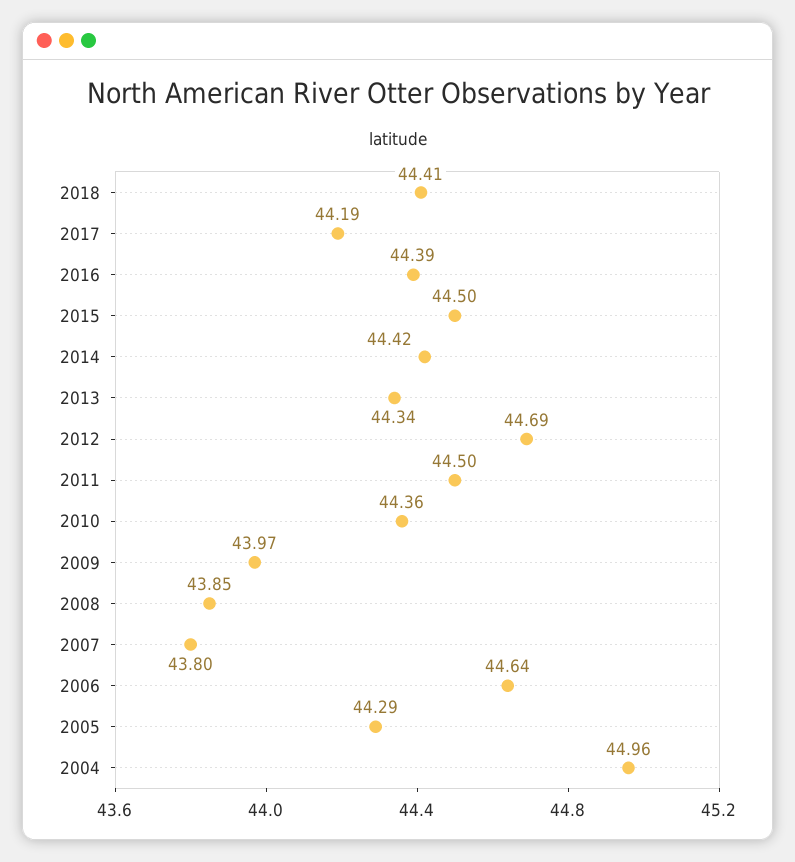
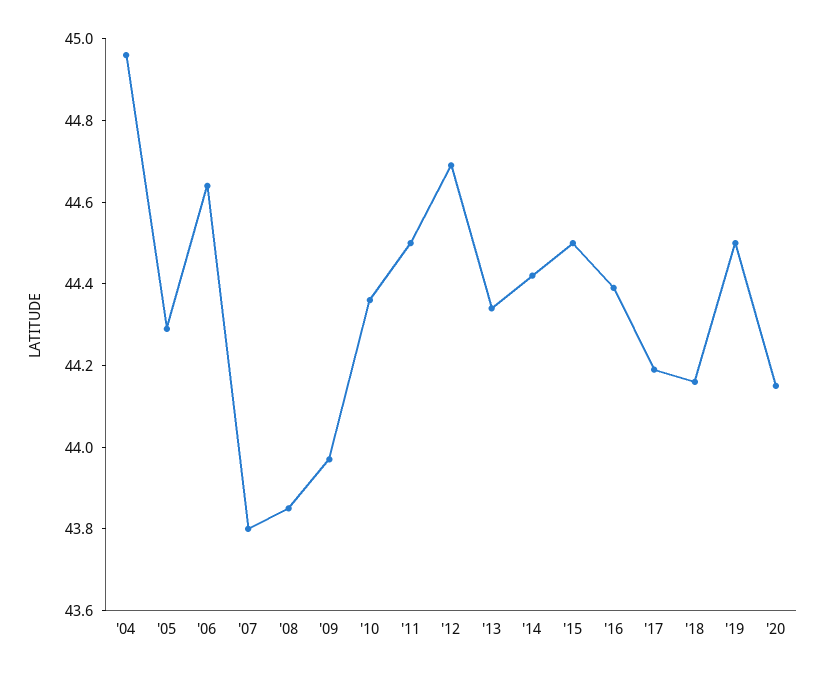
2018: 44.41 -> 44.15
'19: none -> 44.5
'20: none -> 44.15

